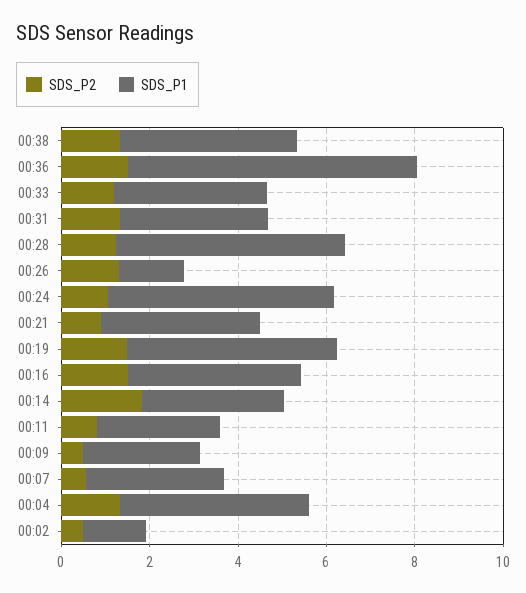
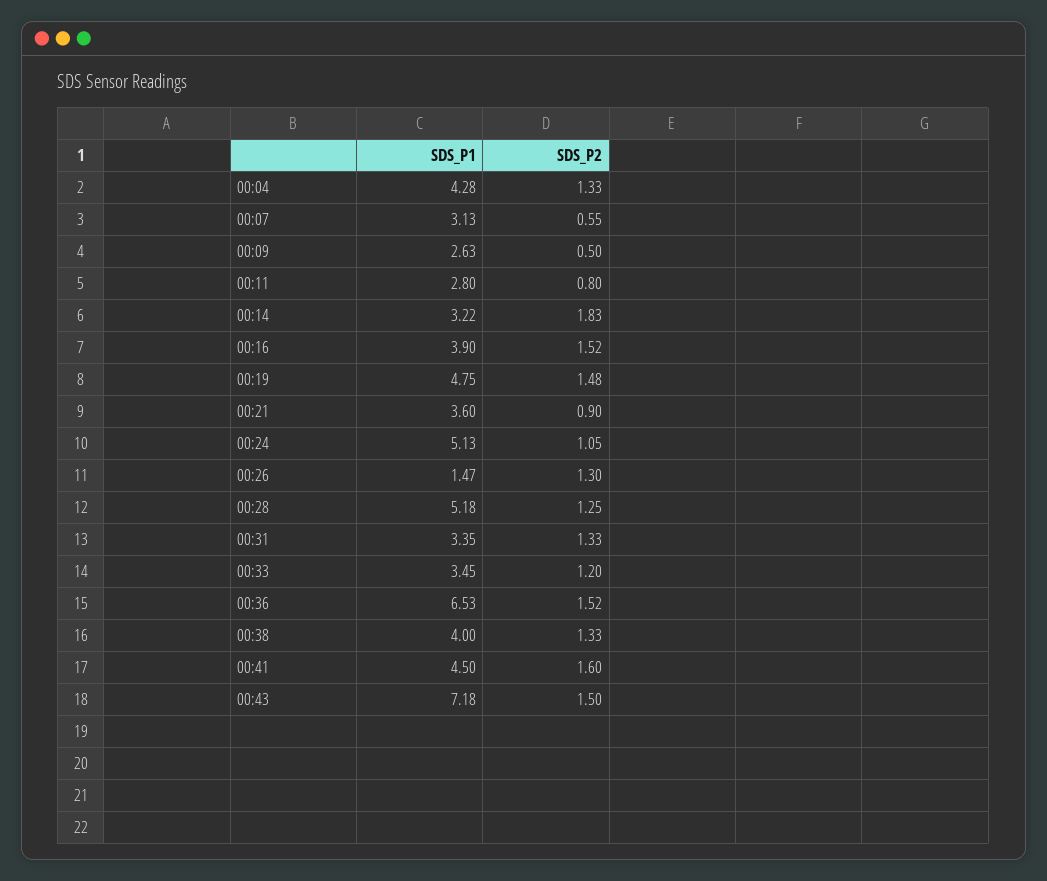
SDS_P2, 00:02: 0.5 -> none
SDS_P1, 00:02: 1.5 -> none
SDS_P1, 00:41: none -> 4.5
SDS_P2, 00:41: none -> 1.6
SDS_P1, 00:43: none -> 7.18
SDS_P2, 00:43: none -> 1.5

